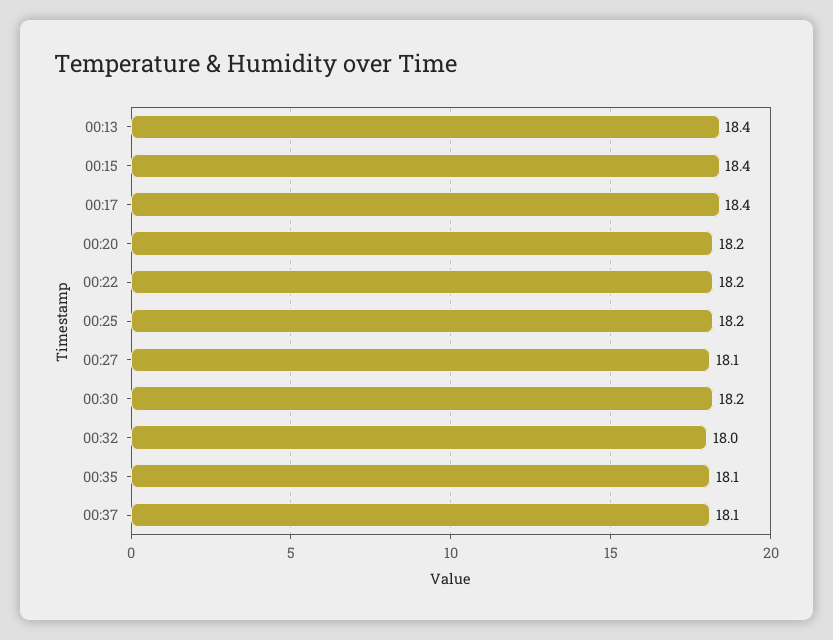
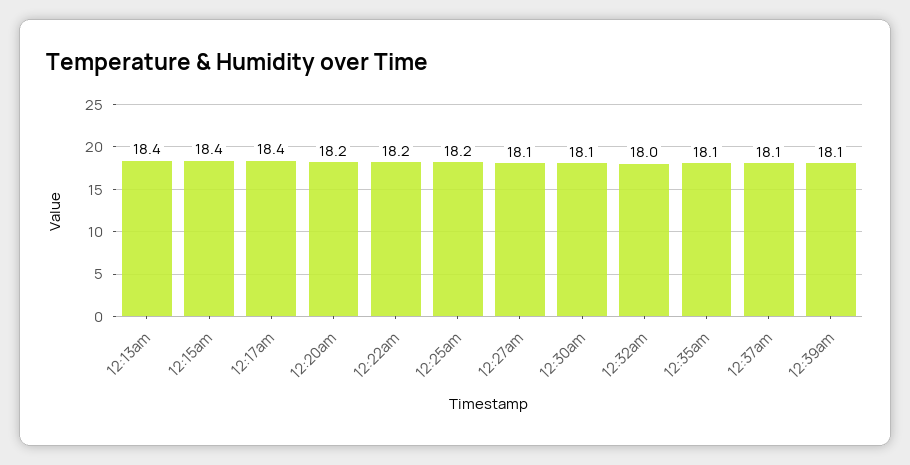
00:30: 18.2 -> 18.1
12:39am: none -> 18.1

